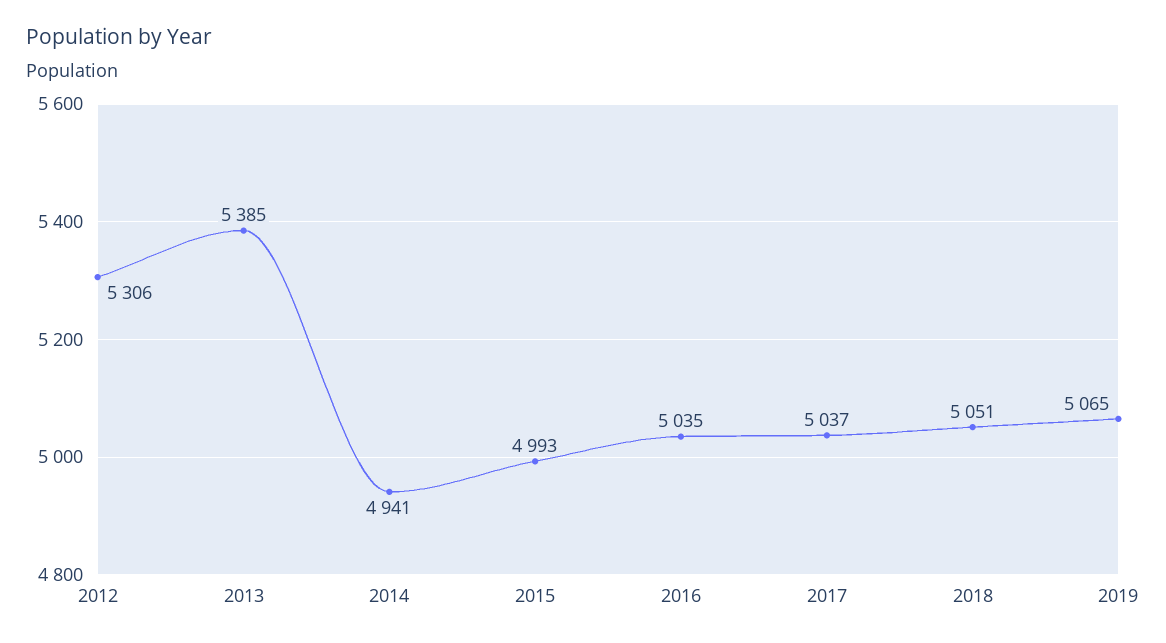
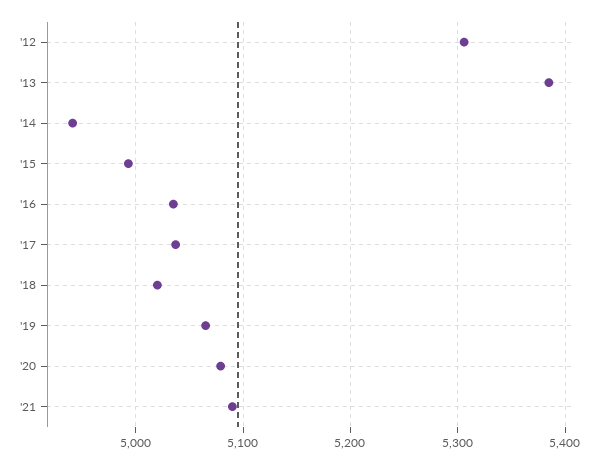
2018: 5051 -> 5020
'20: none -> 5080
'21: none -> 5090

